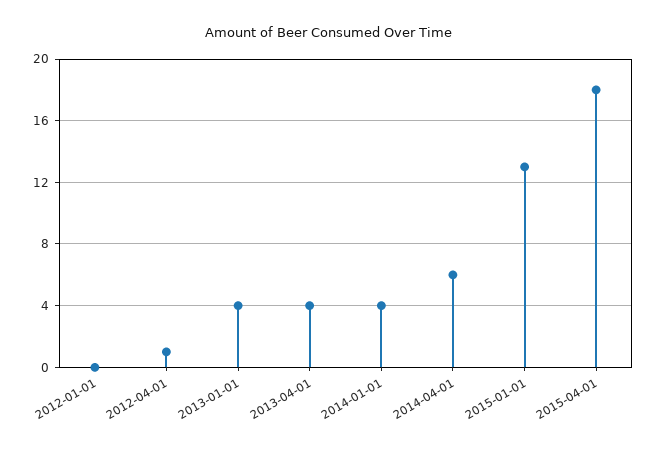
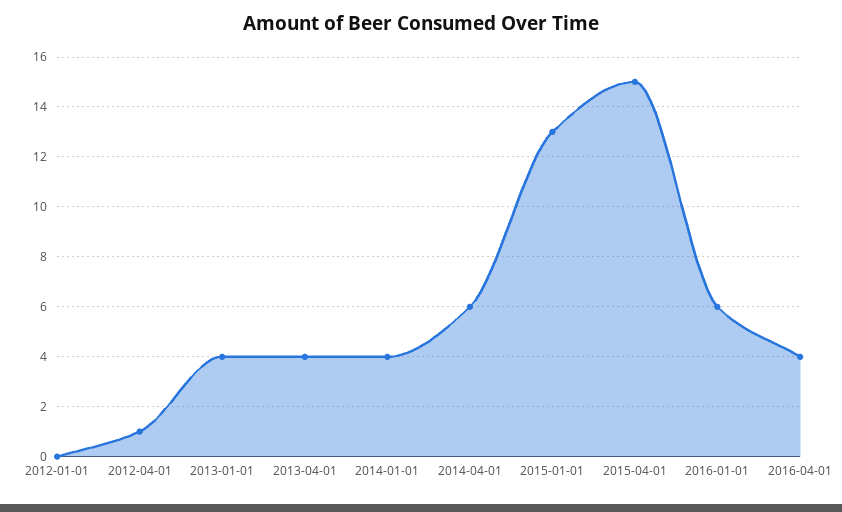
2015-04-01: 18 -> 15
2016-01-01: none -> 6
2016-04-01: none -> 4

